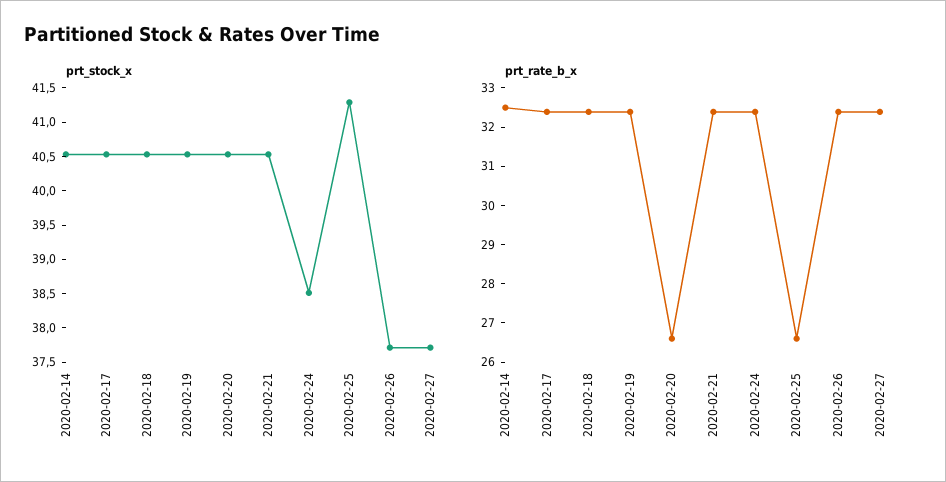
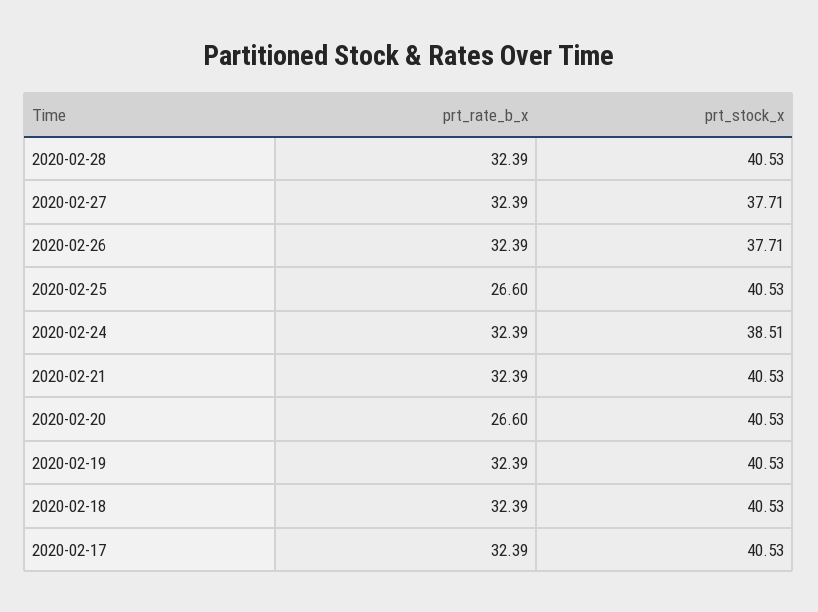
prt_stock_x, 2020-02-14: 40.5 -> none
prt_stock_x, 2020-02-25: 41.25 -> 40.53
prt_rate_b_x, 2020-02-14: 32.5 -> none
prt_rate_b_x, 2020-02-28: none -> 32.39
prt_stock_x, 2020-02-28: none -> 40.53

